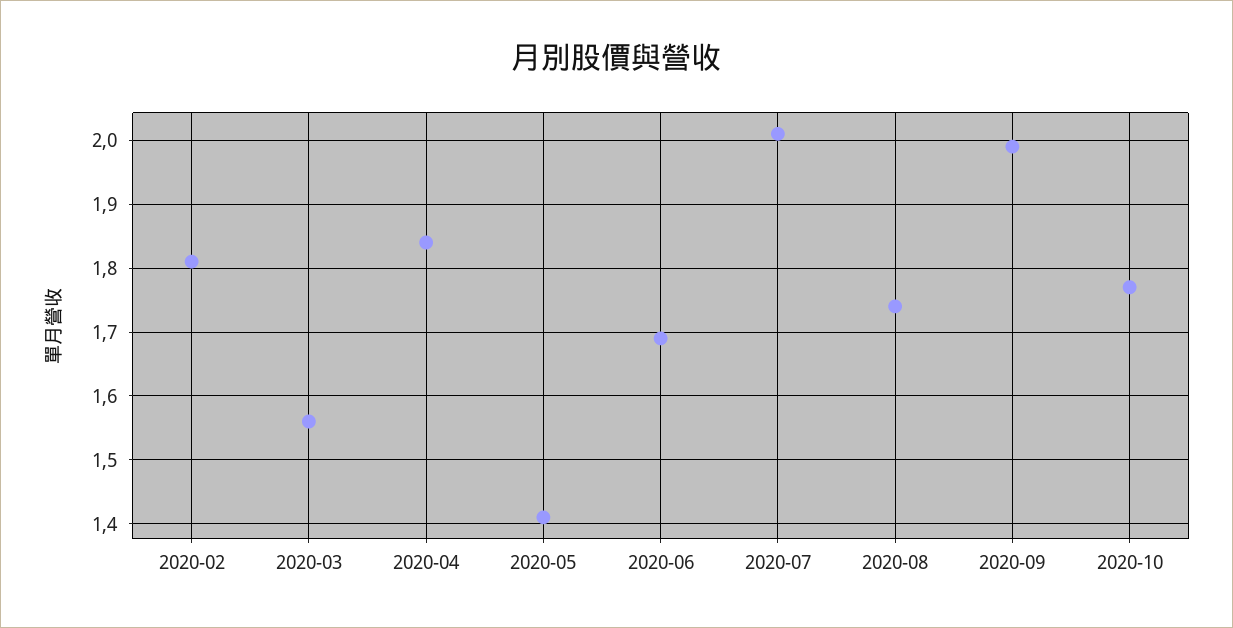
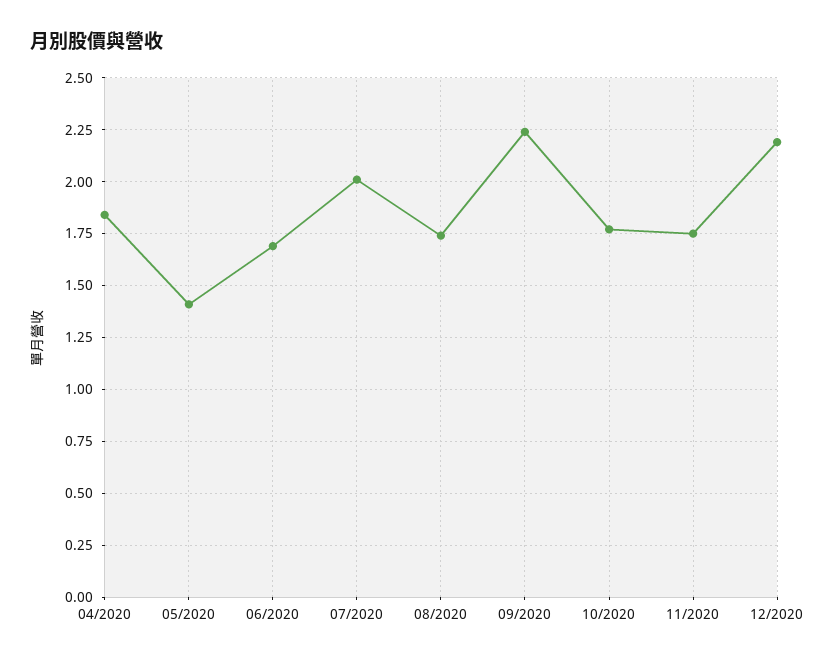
2020-02: 1.81 -> none
2020-03: 1.56 -> none
2020-09: 1.99 -> 2.25
11/2020: none -> 1.75
12/2020: none -> 2.2

